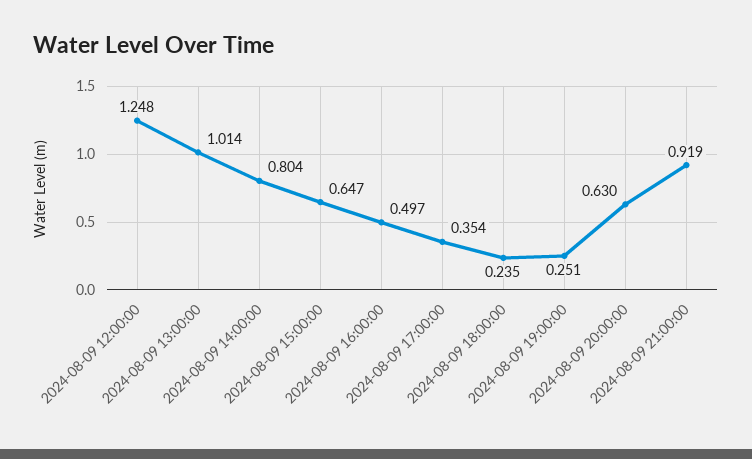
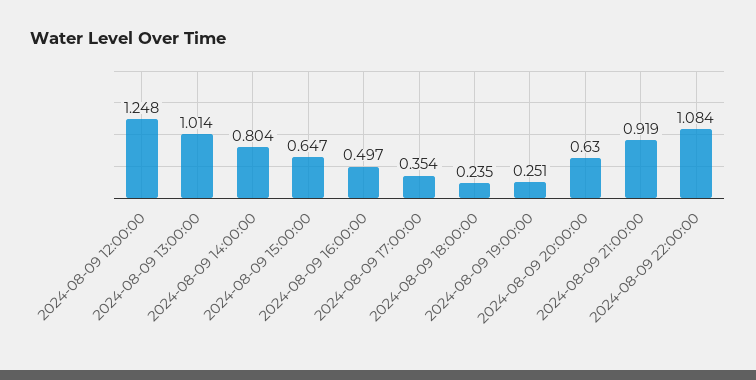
2024-08-09 22:00:00: none -> 1.084

